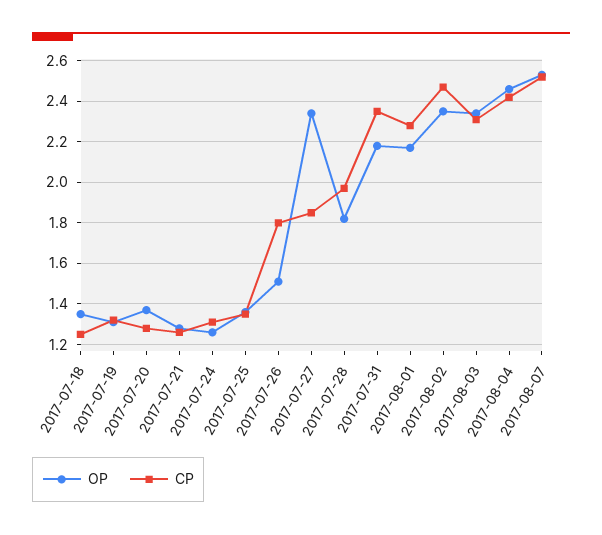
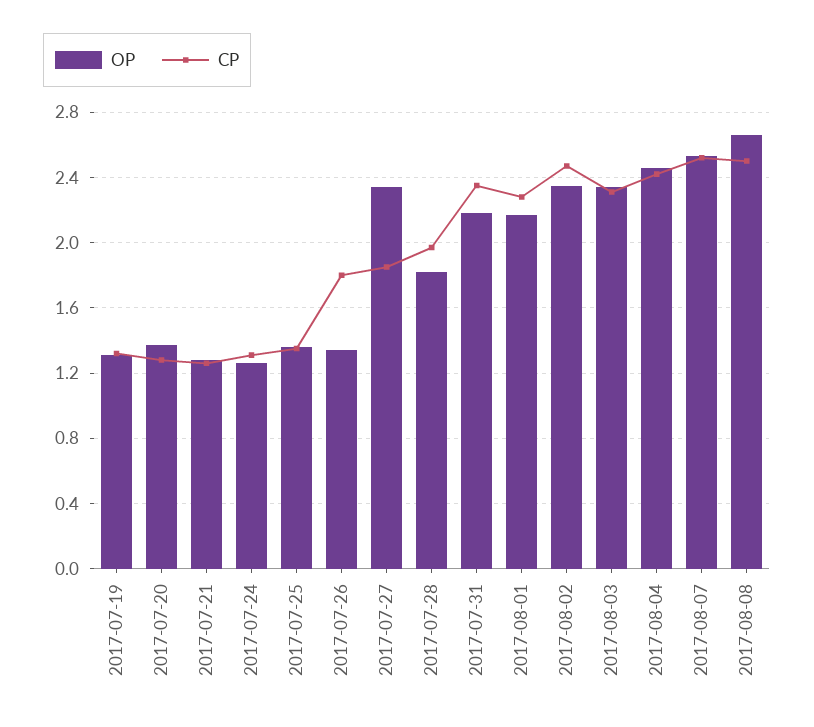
OP, 2017-07-18: 1.35 -> none
CP, 2017-07-18: 1.25 -> none
OP, 2017-07-26: 1.5 -> 1.35
OP, 2017-08-08: none -> 2.65
CP, 2017-08-08: none -> 2.5

